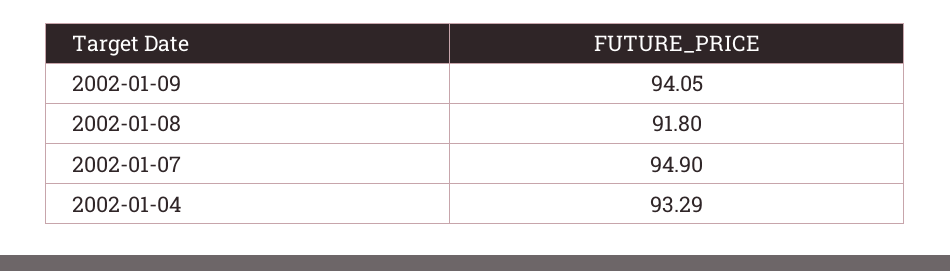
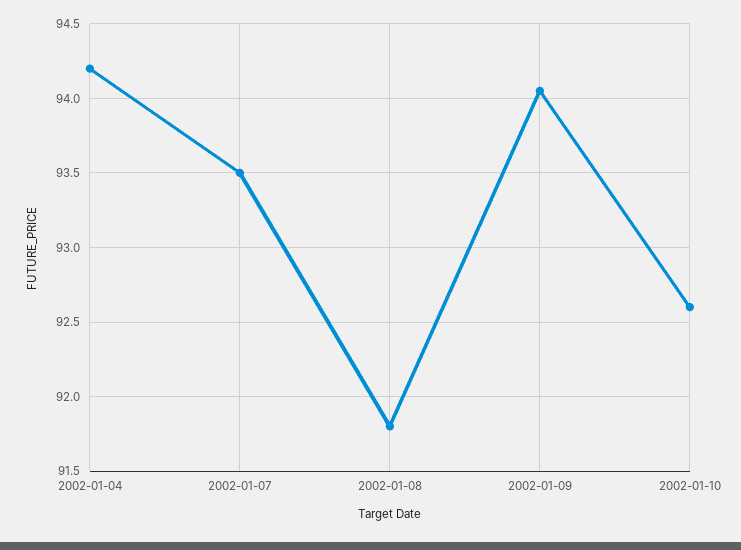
2002-01-07: 94.9 -> 93.5
2002-01-04: 93.29 -> 94.2
2002-01-10: none -> 92.6

